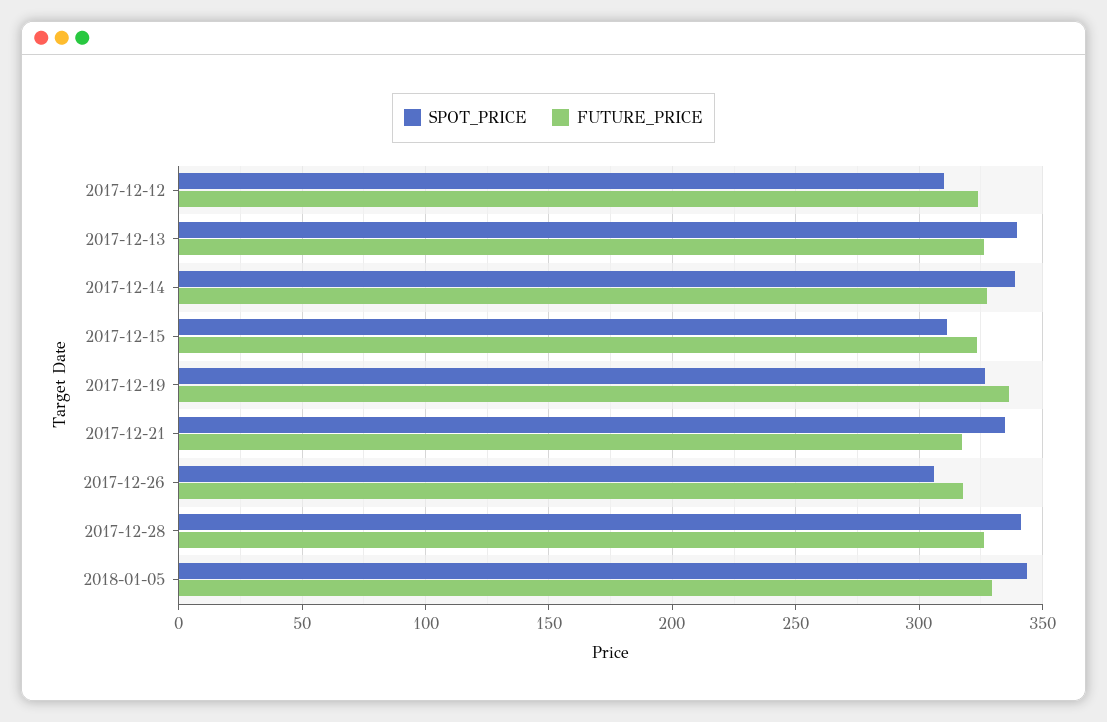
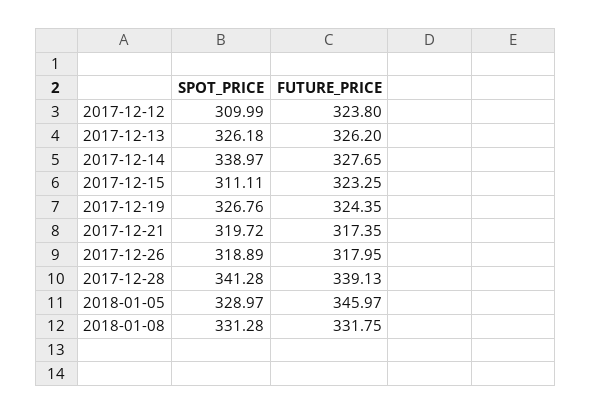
SPOT_PRICE, 2017-12-13: 340 -> 326.18
FUTURE_PRICE, 2017-12-19: 335 -> 324.35
SPOT_PRICE, 2017-12-21: 335 -> 319.72
SPOT_PRICE, 2017-12-26: 305 -> 318.89
FUTURE_PRICE, 2017-12-28: 325 -> 339.13
SPOT_PRICE, 2018-01-05: 345 -> 328.97
FUTURE_PRICE, 2018-01-05: 330 -> 345.97
SPOT_PRICE, 2018-01-08: none -> 331.28
FUTURE_PRICE, 2018-01-08: none -> 331.75

